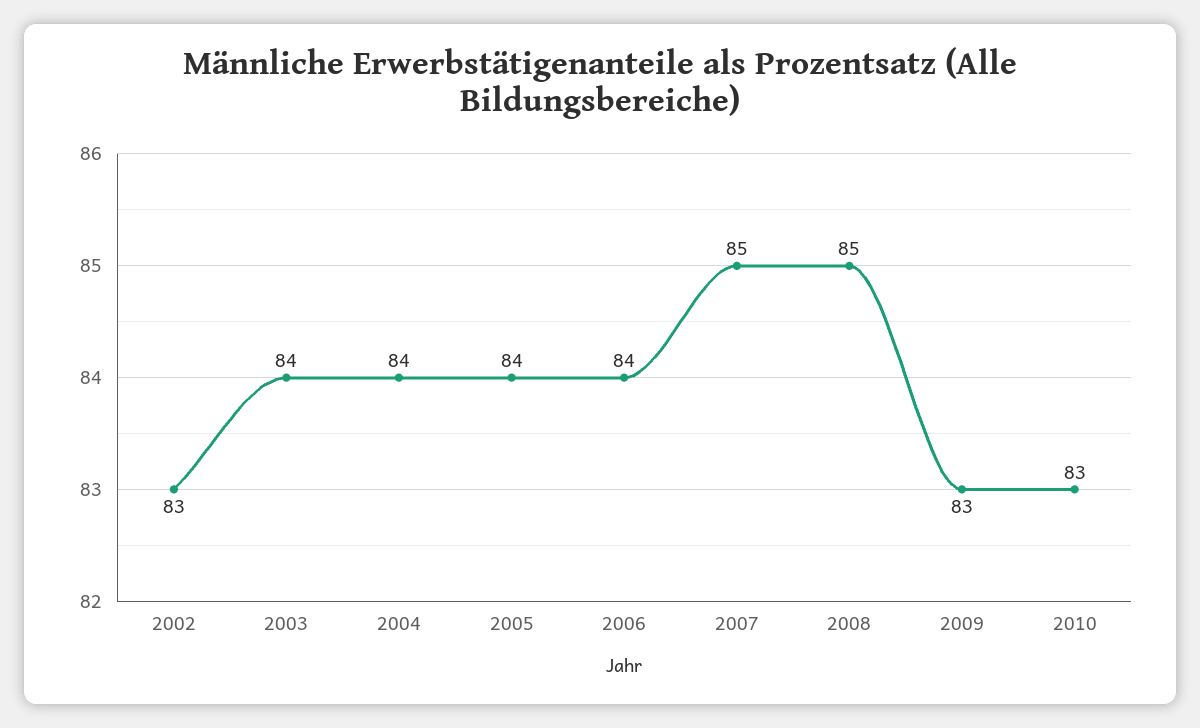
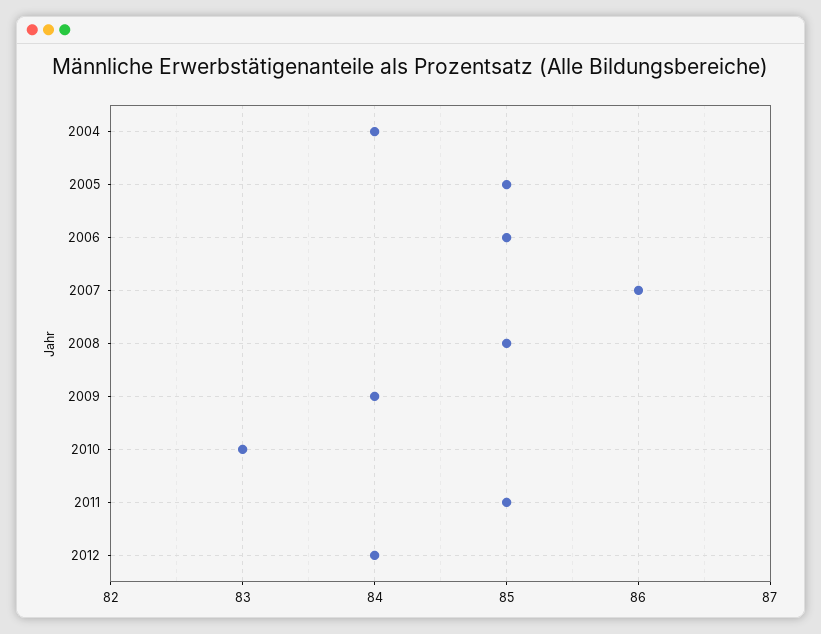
2002: 83 -> none
2003: 84 -> none
2005: 84 -> 85
2006: 84 -> 85
2007: 85 -> 86
2009: 83 -> 84
2011: none -> 85
2012: none -> 84

